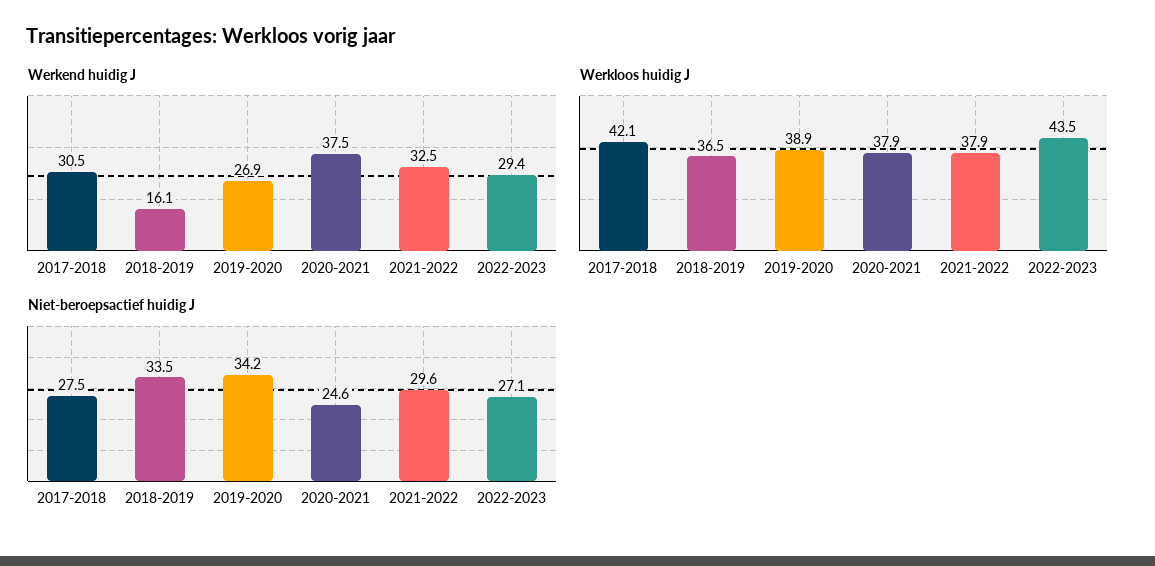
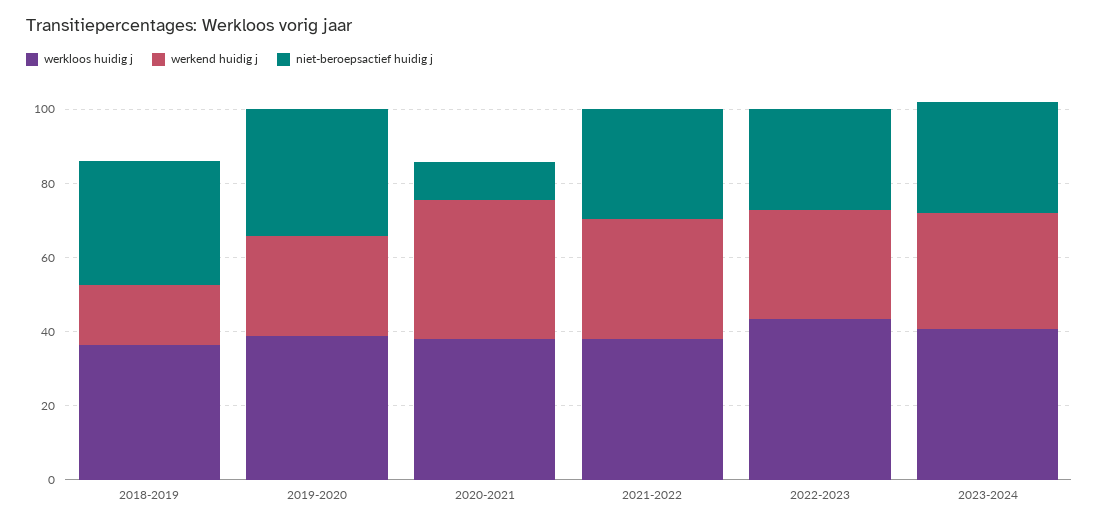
Werkend huidig J, 2017-2018: 30.5 -> none
Werkloos huidig J, 2017-2018: 42.1 -> none
Niet-beroepsactief huidig J, 2017-2018: 27.5 -> none
Niet-beroepsactief huidig J, 2020-2021: 24.6 -> 10
Werkloos huidig J, 2023-2024: none -> 40
Werkend huidig J, 2023-2024: none -> 30
Niet-beroepsactief huidig J, 2023-2024: none -> 30

